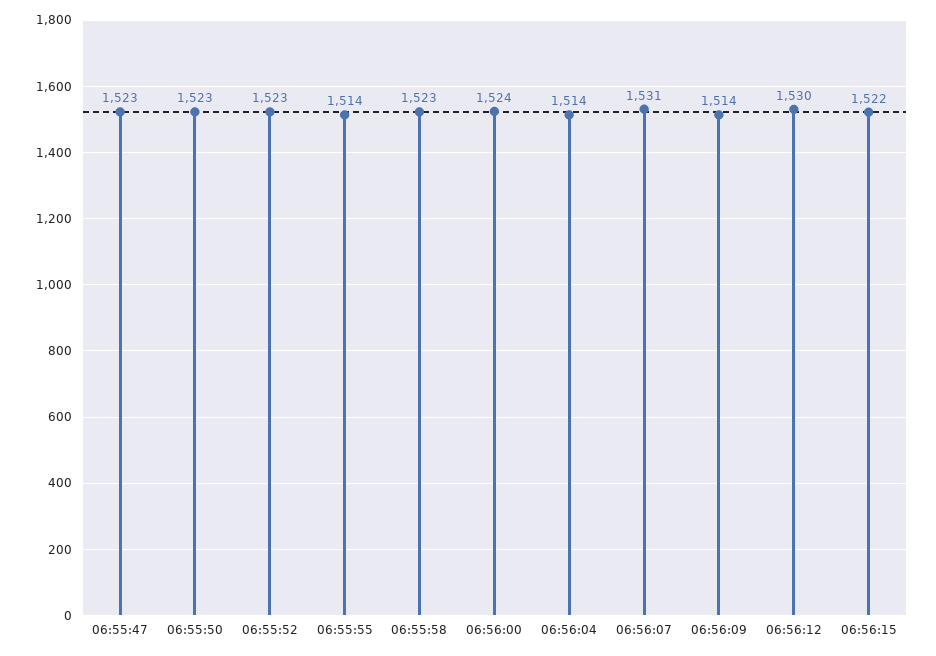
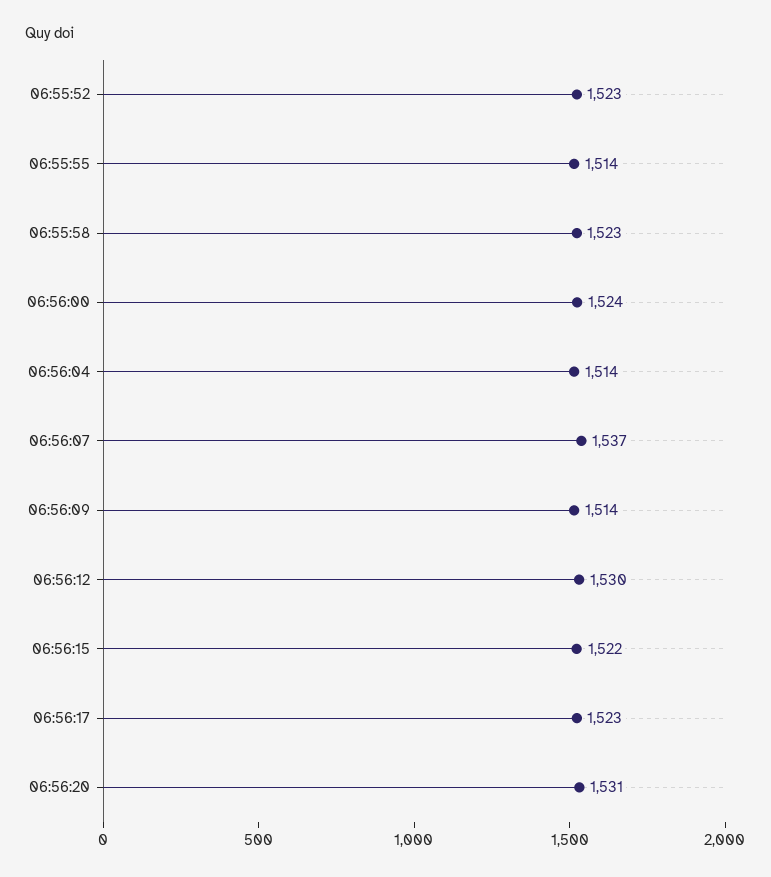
06:55:47: 1523 -> none
06:55:50: 1523 -> none
06:56:07: 1531 -> 1537
06:56:17: none -> 1523
06:56:20: none -> 1531

